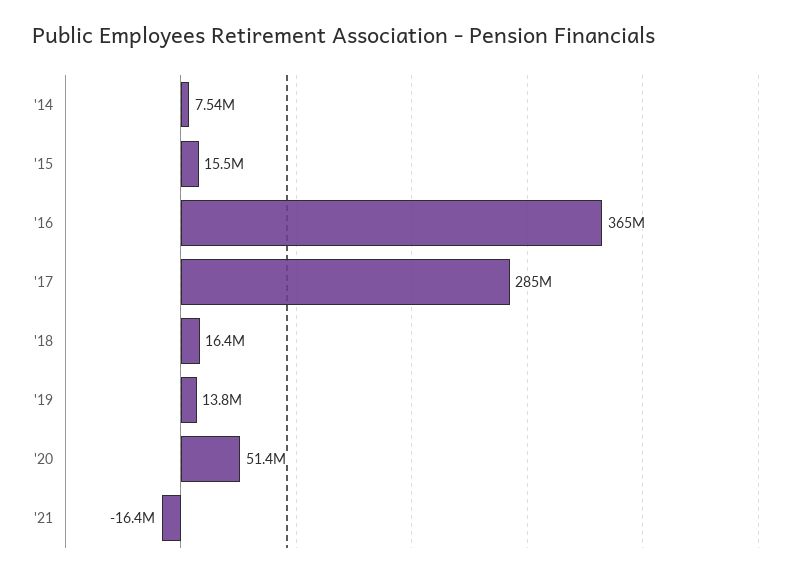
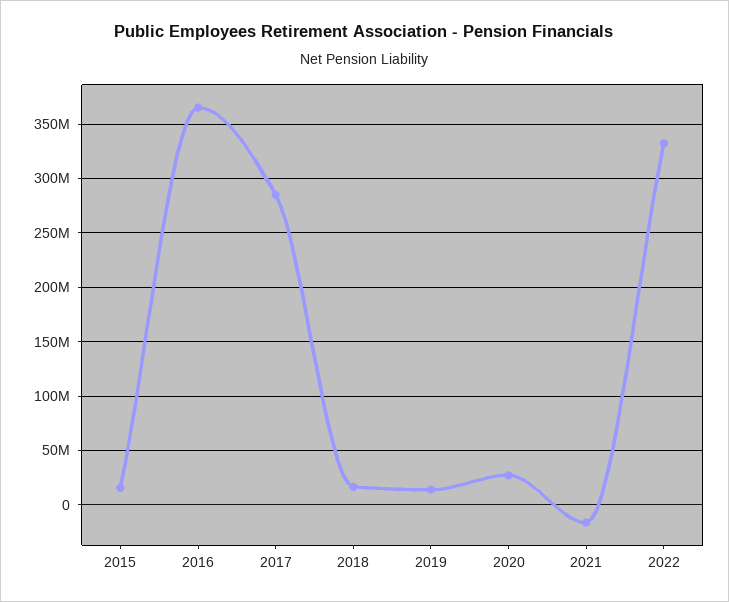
'14: 7540000 -> none
'20: 51400000 -> 30000000
2022: none -> 330000000

